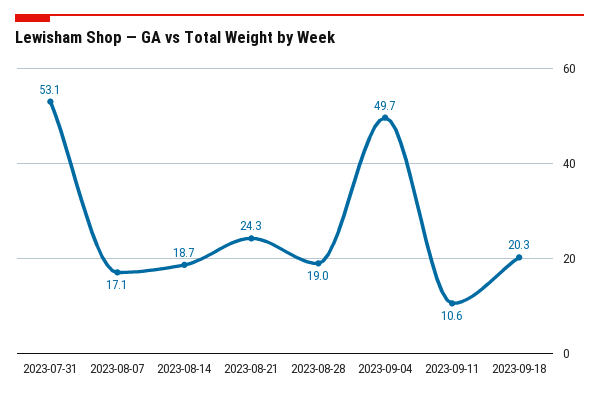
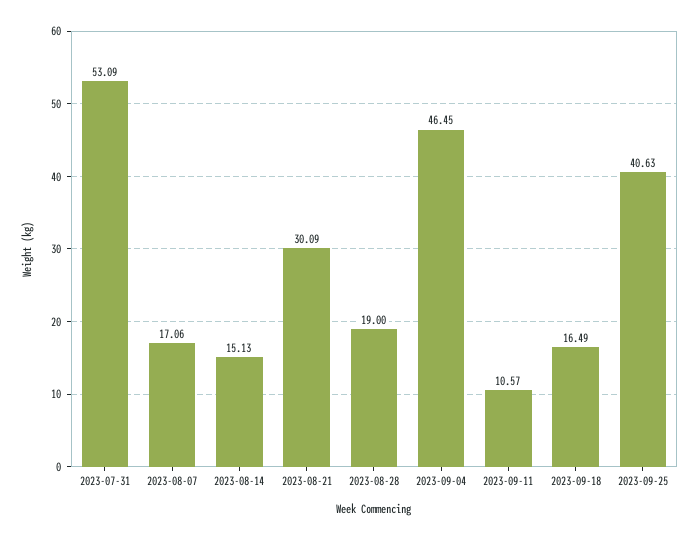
2023-08-14: 18.7 -> 15.13
2023-08-21: 24.3 -> 30.09
2023-09-04: 49.7 -> 46.45
2023-09-18: 20.3 -> 16.49
2023-09-25: none -> 40.63

